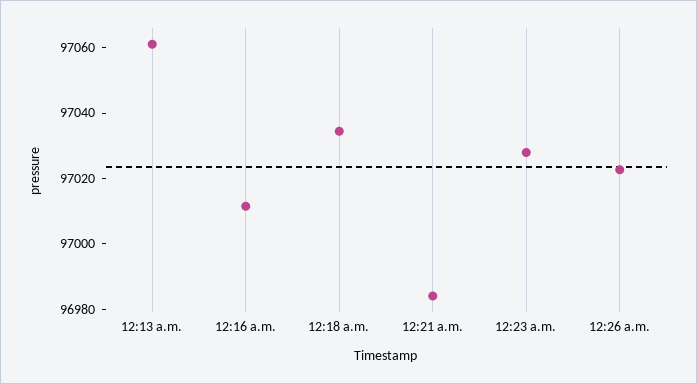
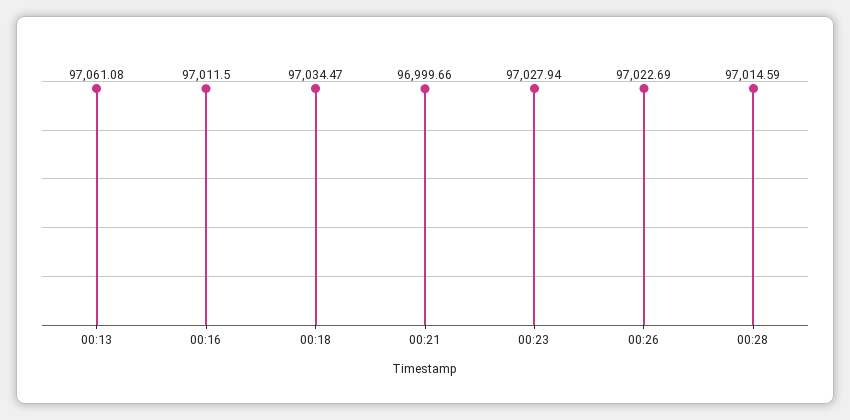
12:21 a.m.: 96985 -> 96999.66
00:28: none -> 97014.59

